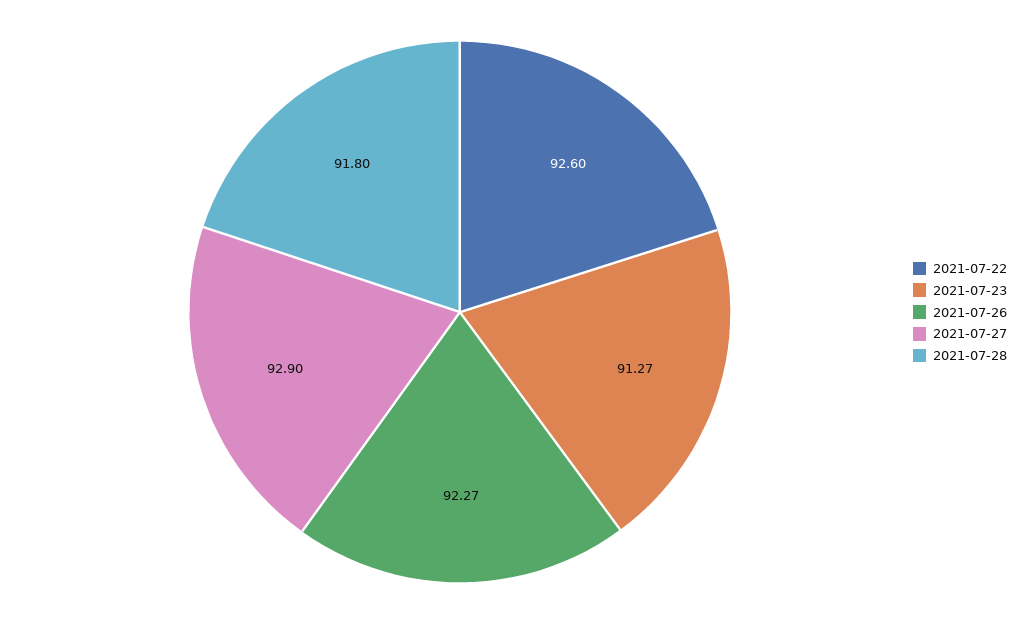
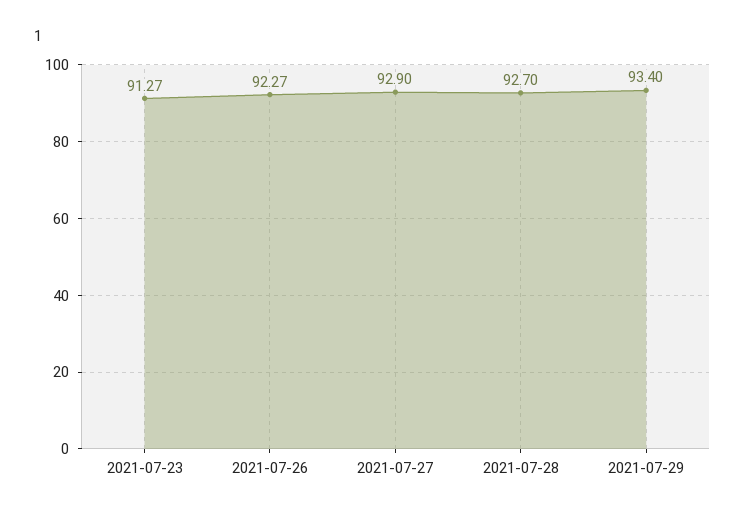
2021-07-22: 92.6 -> none
2021-07-28: 91.8 -> 92.7
2021-07-29: none -> 93.4

